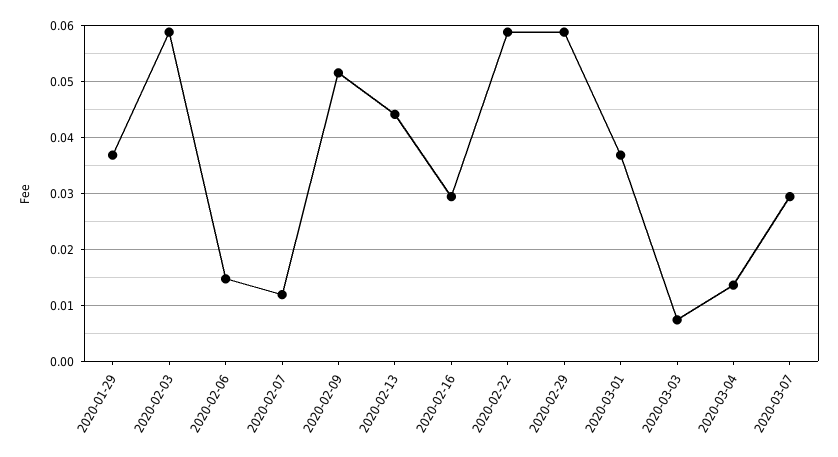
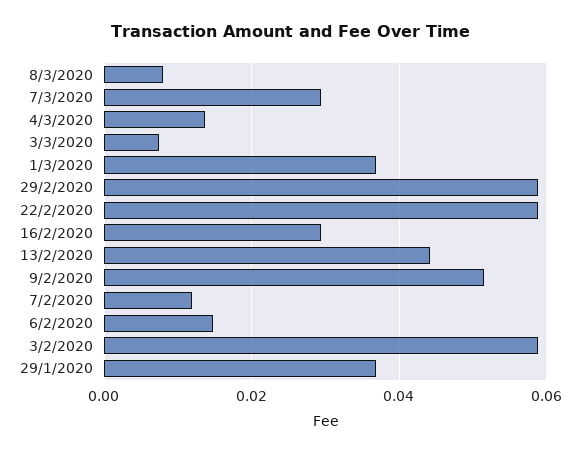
8/3/2020: none -> 0.008

